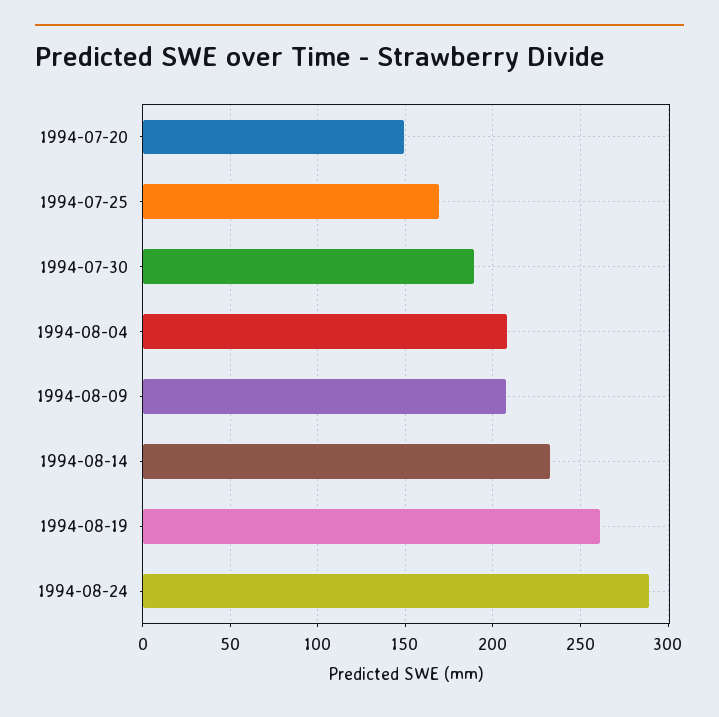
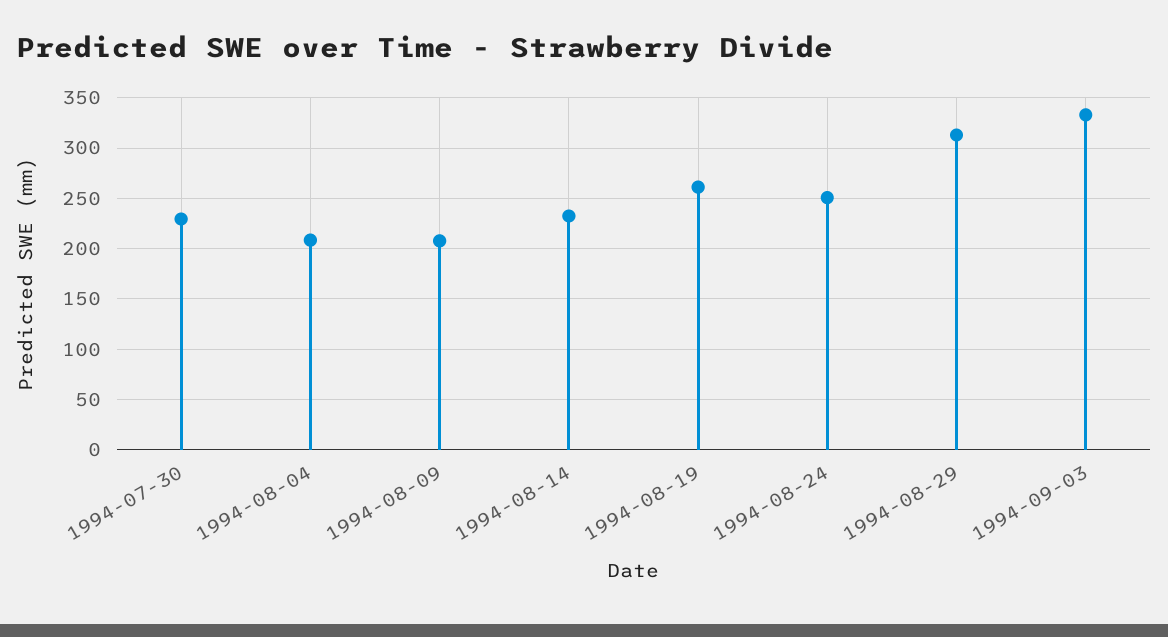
1994-07-20: 150 -> none
1994-07-25: 170 -> none
1994-07-30: 190 -> 230
1994-08-24: 290 -> 250
1994-08-29: none -> 310
1994-09-03: none -> 330

